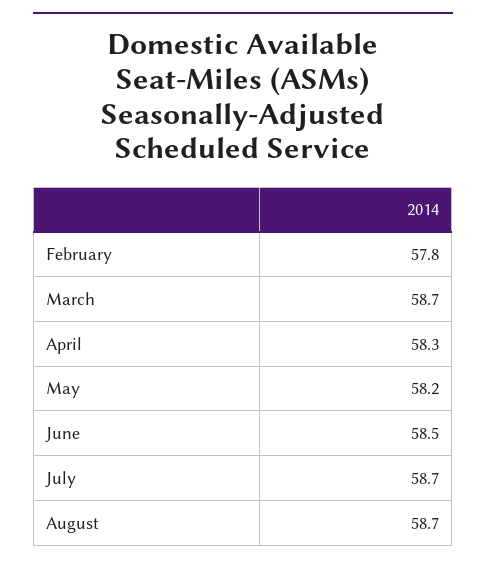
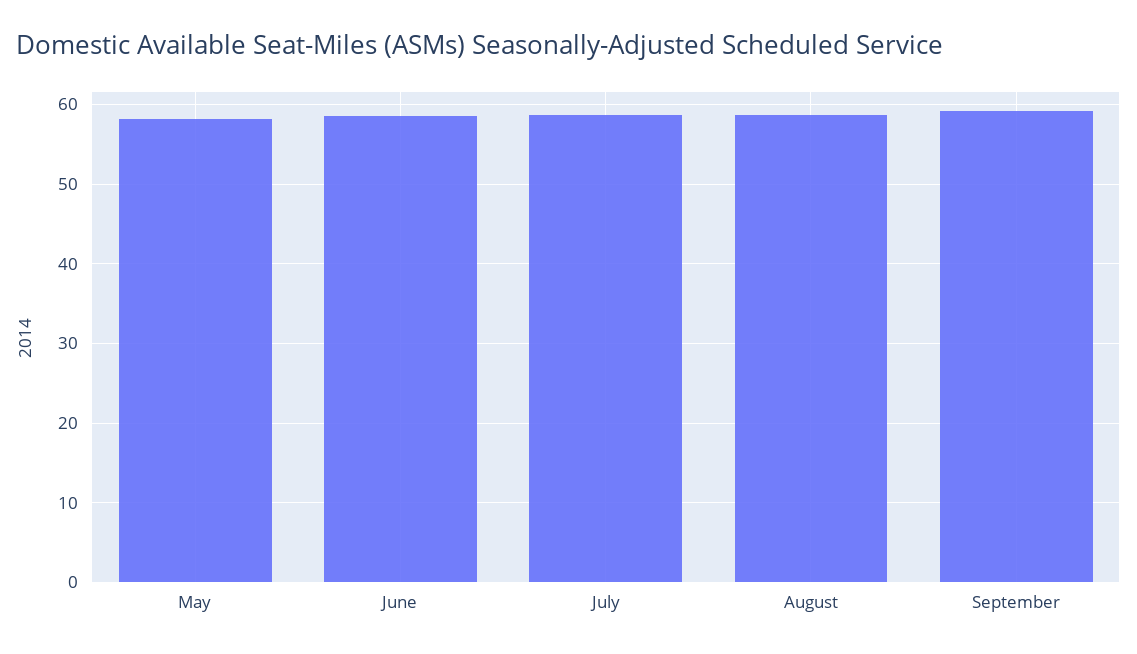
February: 57.8 -> none
March: 58.7 -> none
April: 58.3 -> none
September: none -> 59

